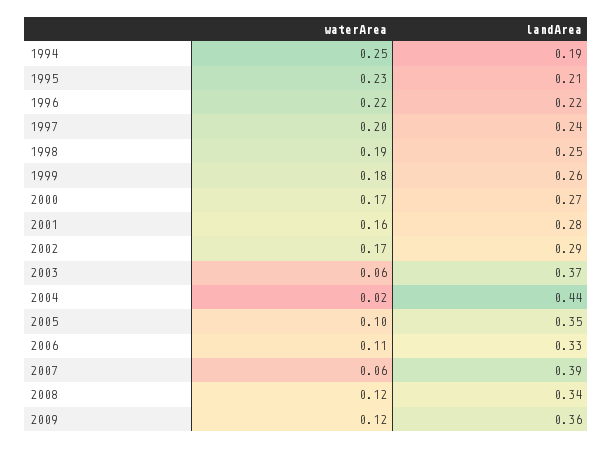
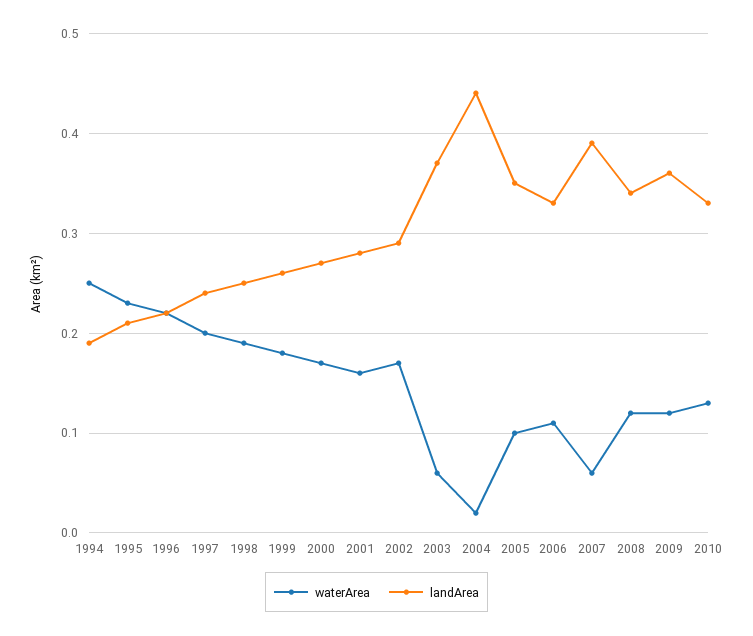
waterArea, 2010: none -> 0.13
landArea, 2010: none -> 0.33

